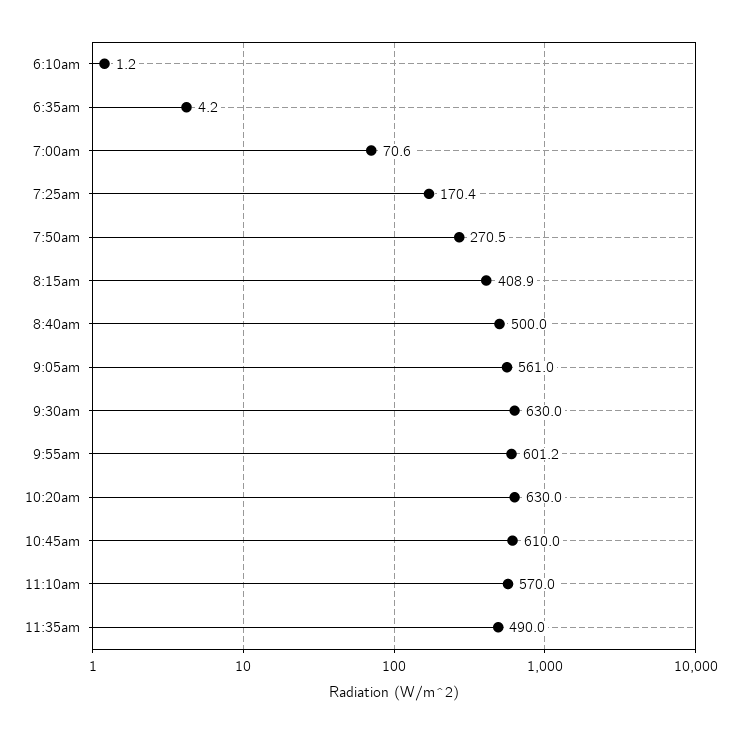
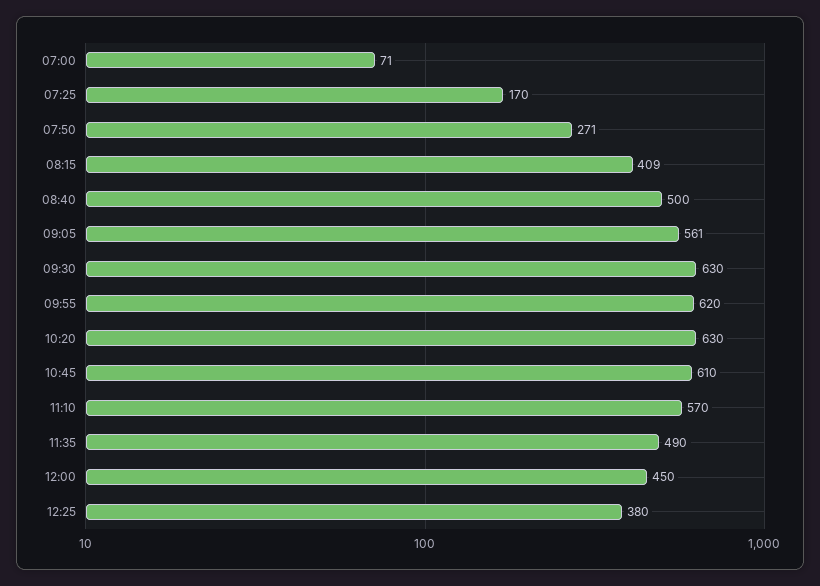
6:10am: 1.2 -> none
6:35am: 4.2 -> none
9:55am: 601.2 -> 620
12:00: none -> 450
12:25: none -> 380

